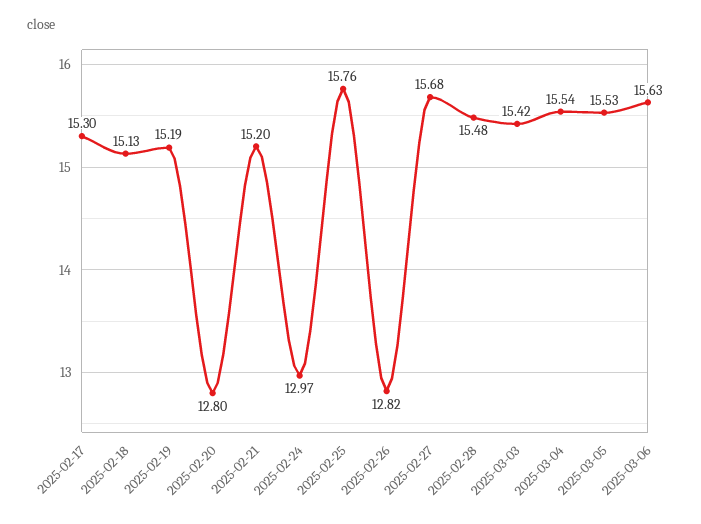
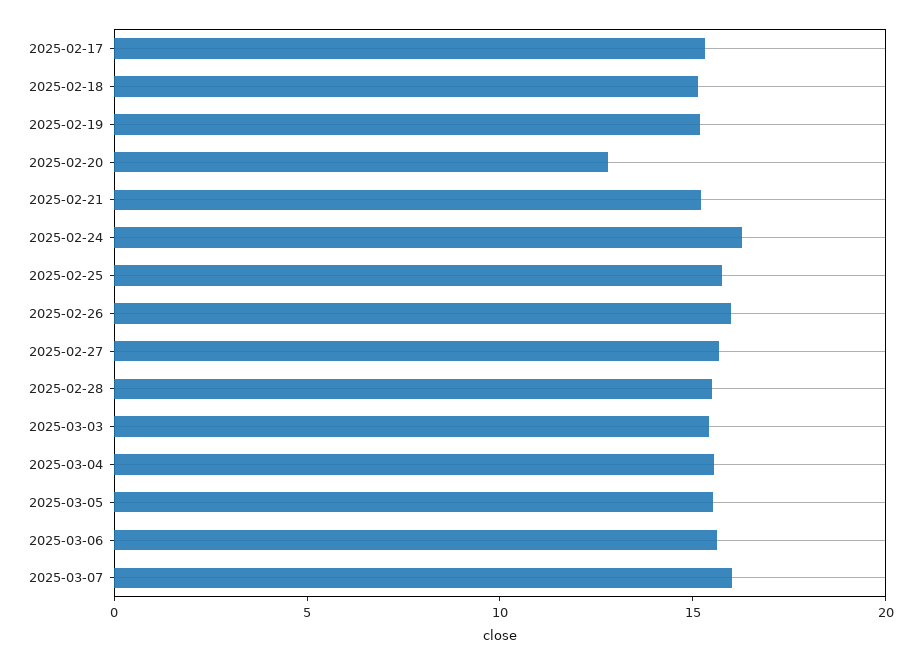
2025-02-24: 12.97 -> 16
2025-02-26: 12.82 -> 16
2025-03-07: none -> 16

